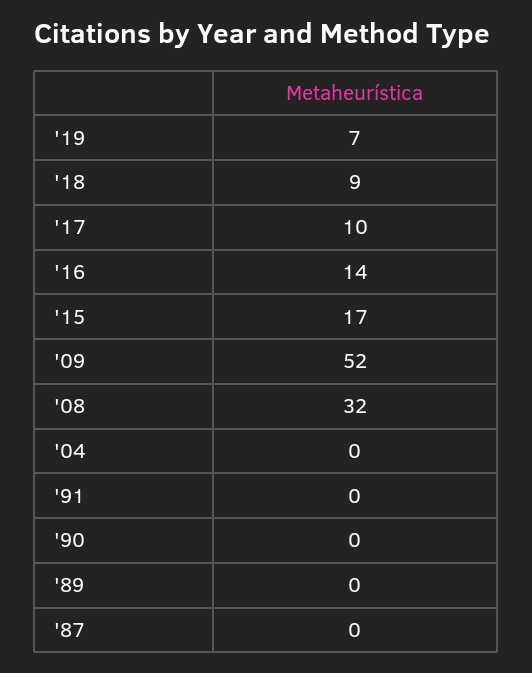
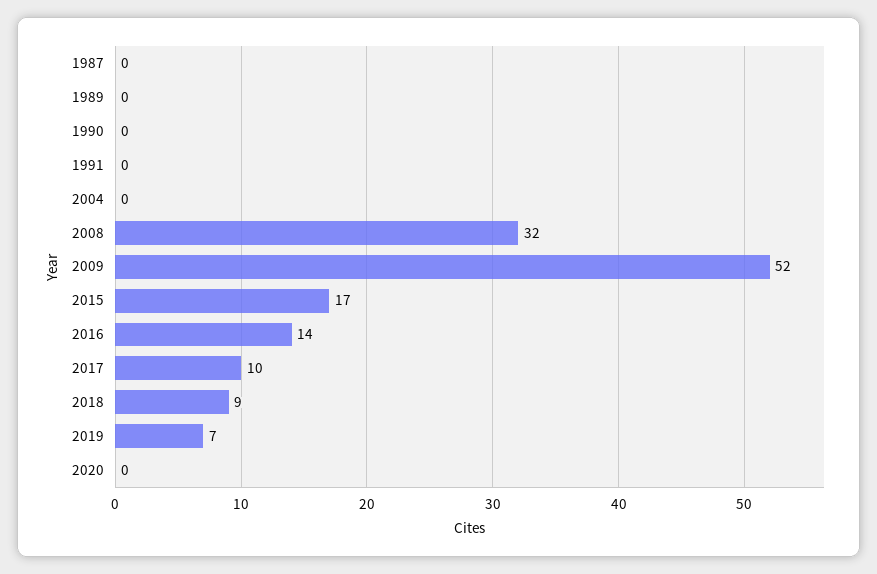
2020: none -> 0

